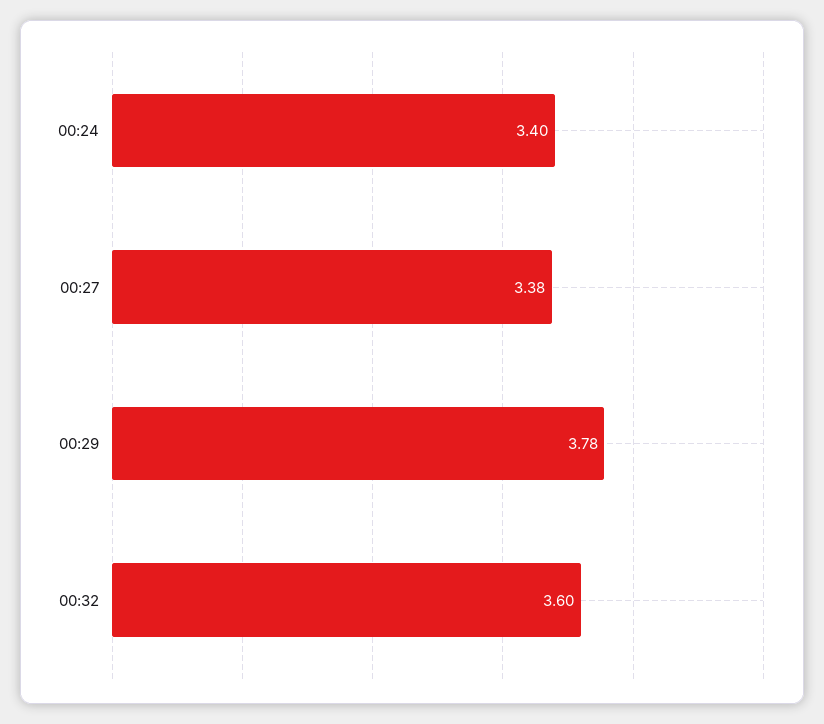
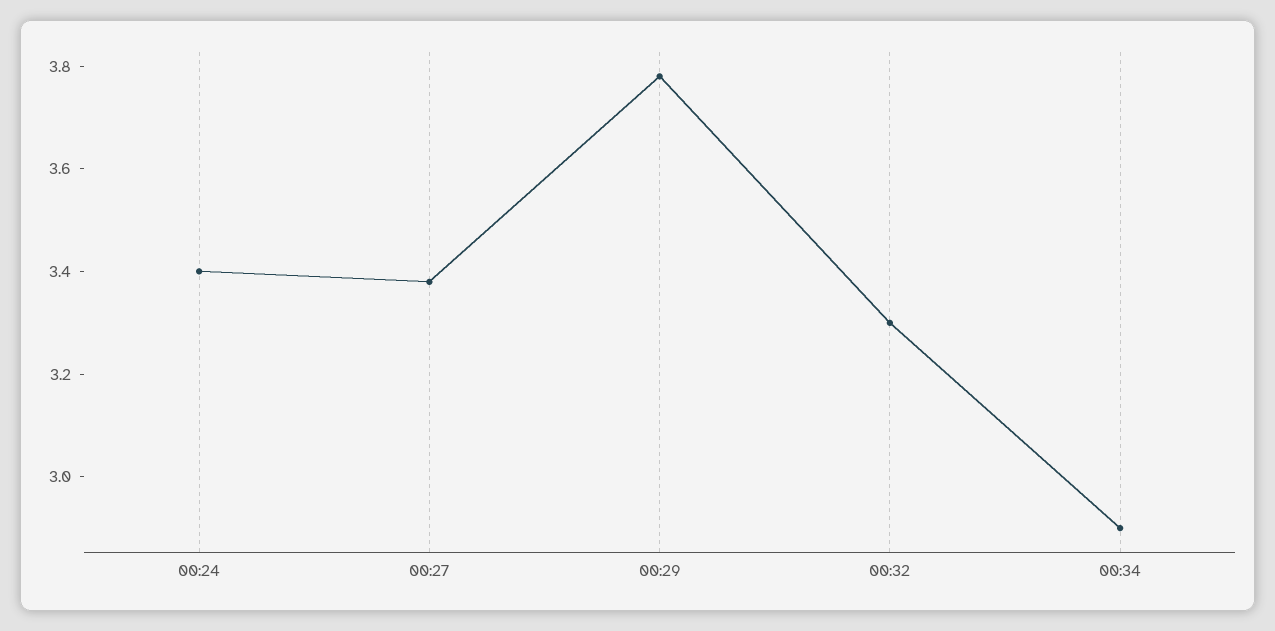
00:32: 3.6 -> 3.3
00:34: none -> 2.9

